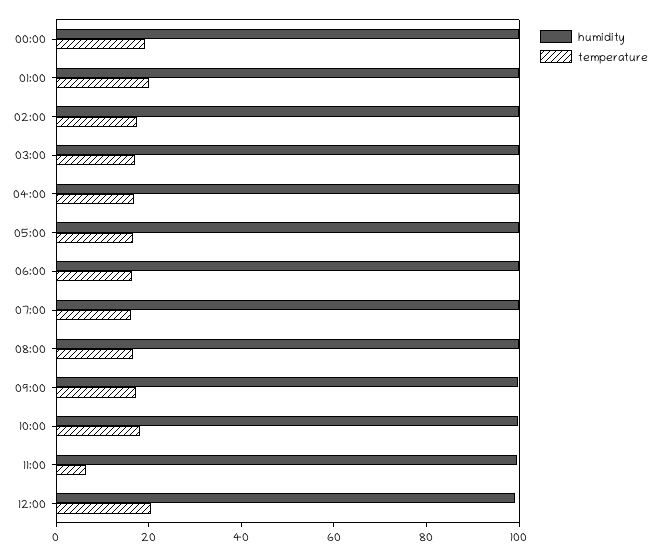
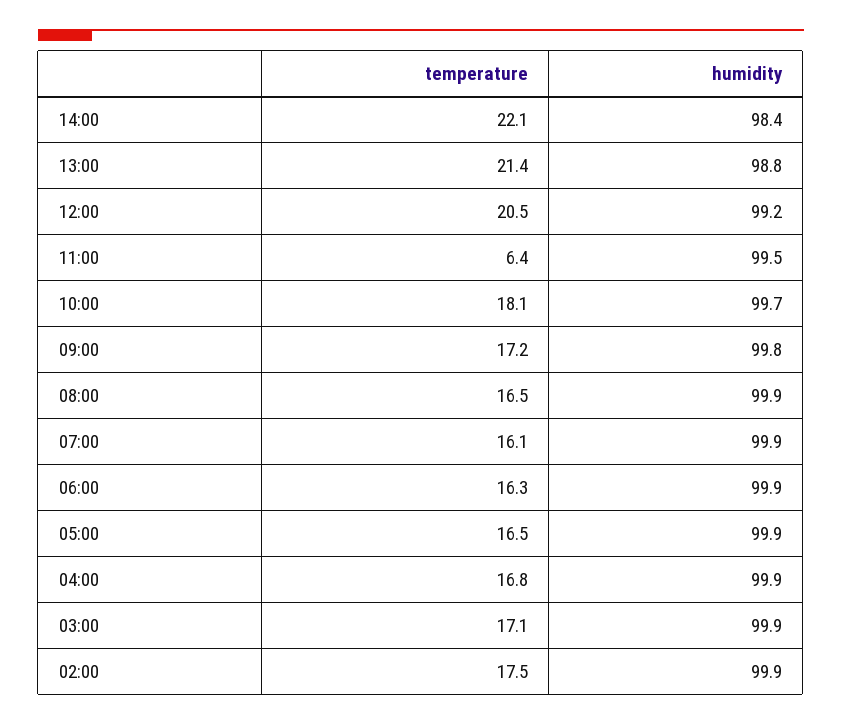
humidity, 00:00: 100 -> none
temperature, 00:00: 20 -> none
humidity, 01:00: 100 -> none
temperature, 01:00: 20 -> none
temperature, 14:00: none -> 22.1
humidity, 14:00: none -> 98.4
temperature, 13:00: none -> 21.4
humidity, 13:00: none -> 98.8

